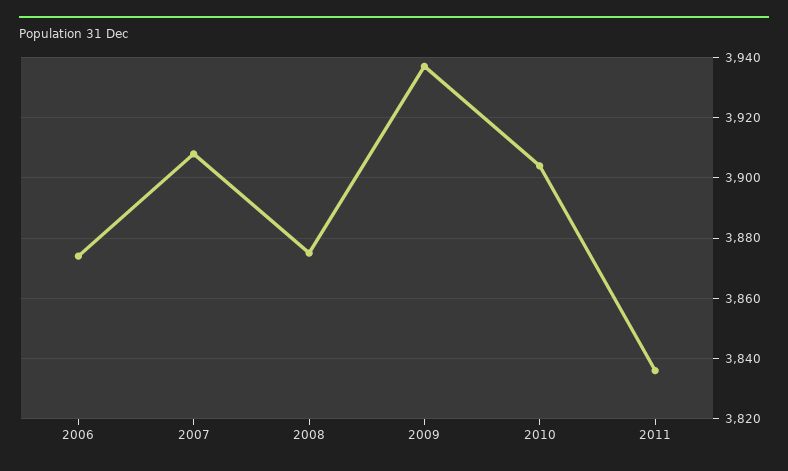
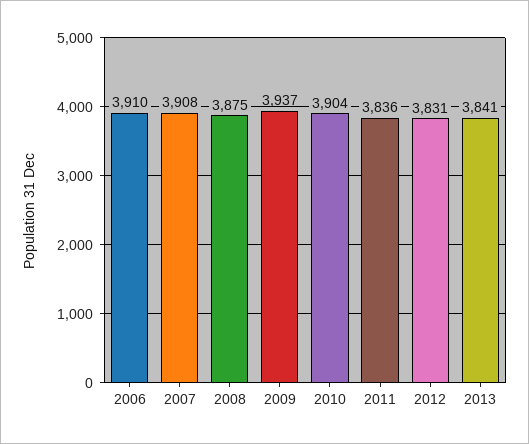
2006: 3875 -> 3910
2012: none -> 3831
2013: none -> 3841

